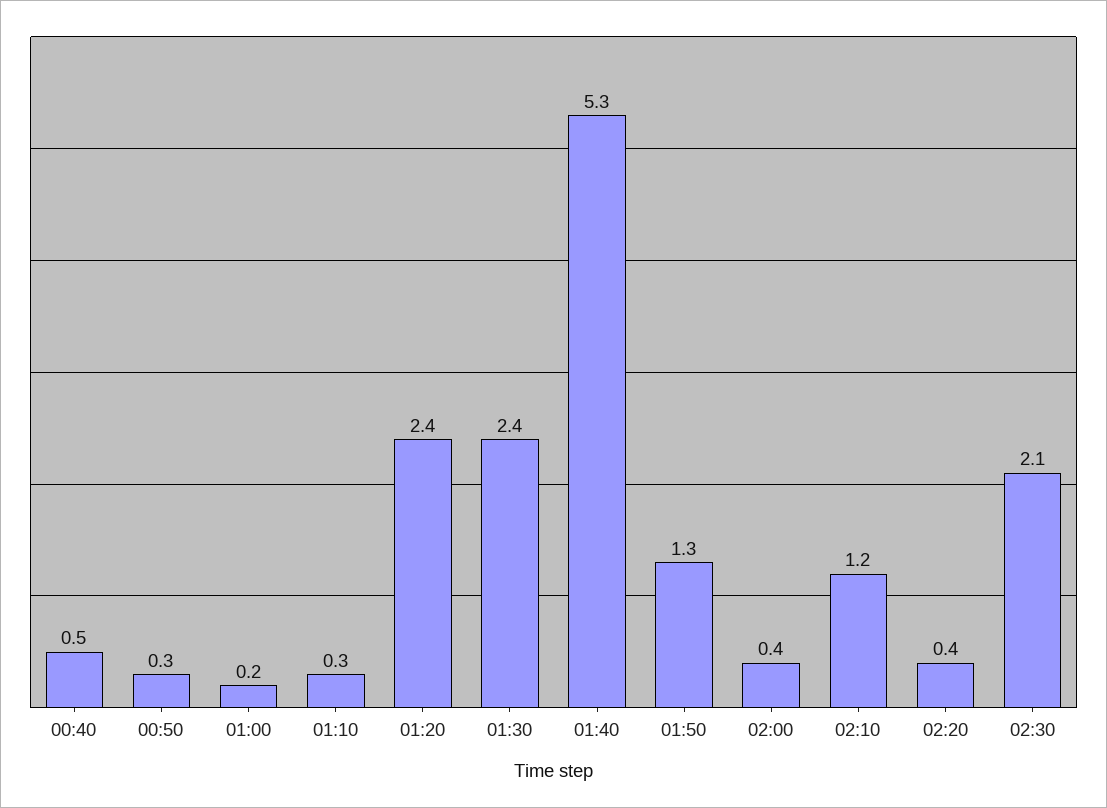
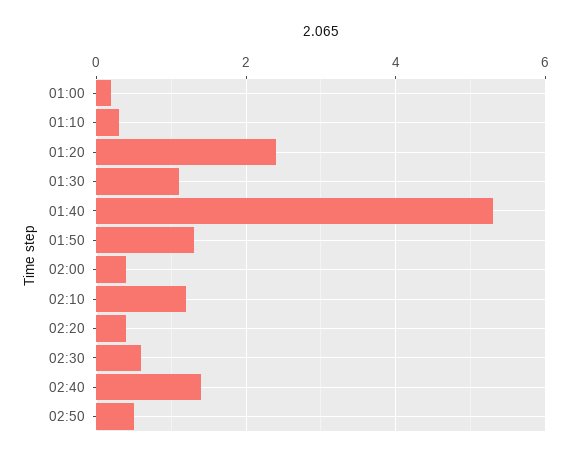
00:40: 0.5 -> none
00:50: 0.3 -> none
01:30: 2.4 -> 1
02:30: 2.1 -> 0.5
02:40: none -> 1.5
02:50: none -> 0.5

